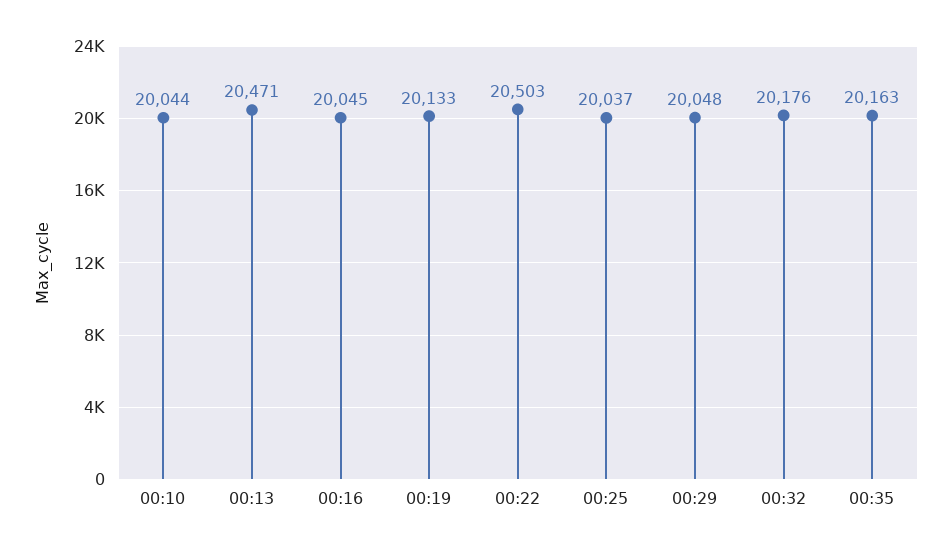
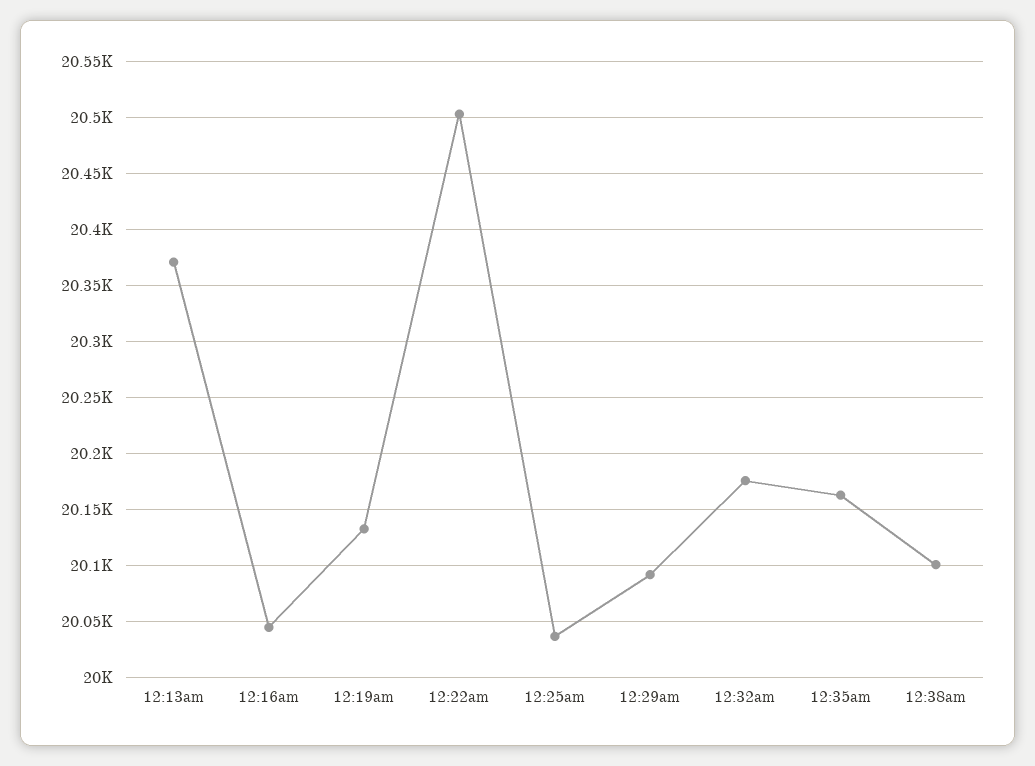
00:10: 20044 -> none
00:13: 20471 -> 20370
00:29: 20048 -> 20090
12:38am: none -> 20100

